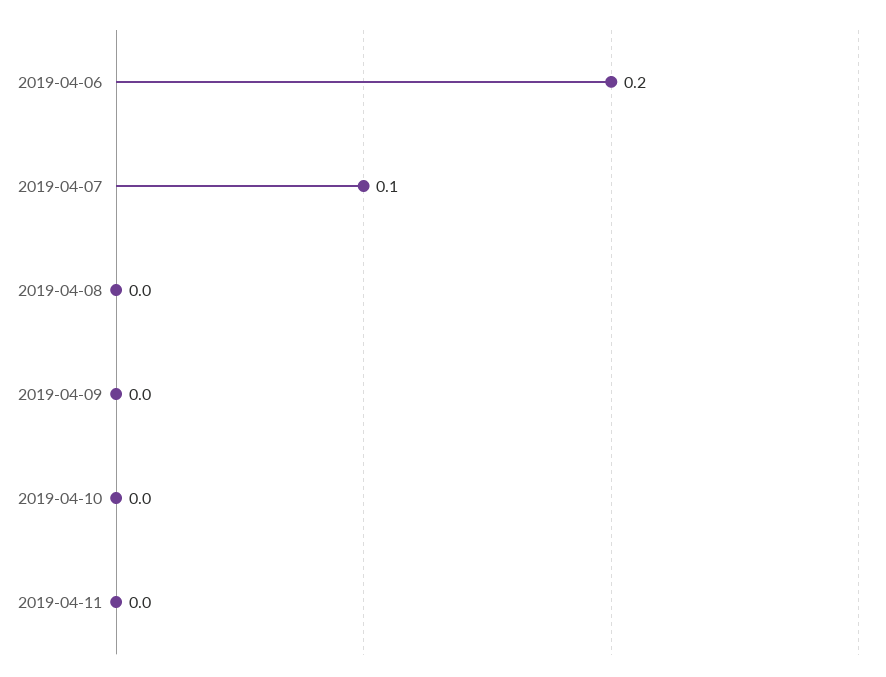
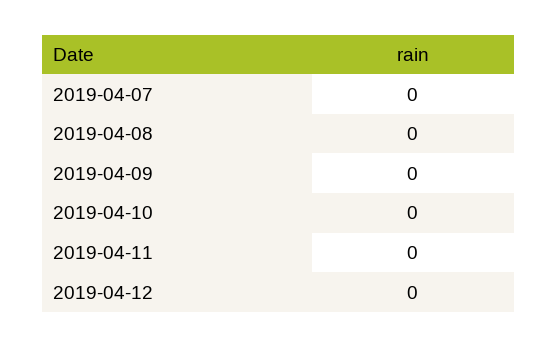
2019-04-06: 0.2 -> none
2019-04-07: 0.1 -> 0
2019-04-12: none -> 0

